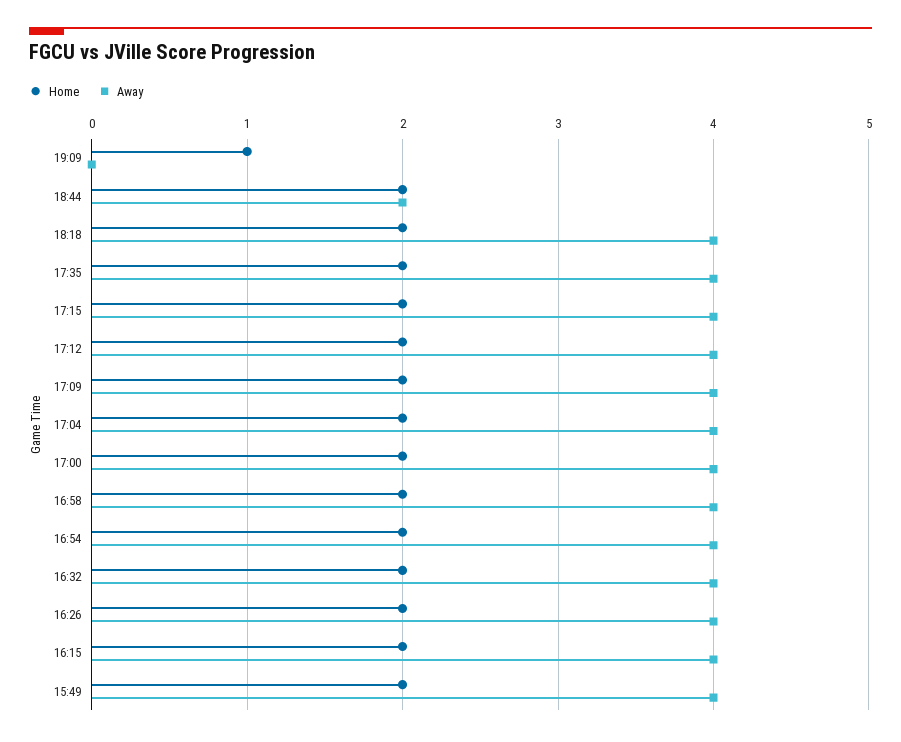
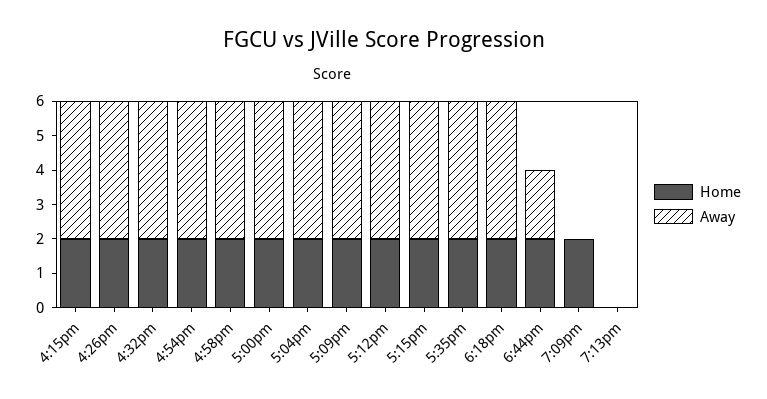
Home, 19:09: 1 -> 2
Home, 15:49: 2 -> none
Away, 15:49: 4 -> none
Home, 7:13pm: none -> 0
Away, 7:13pm: none -> 0

